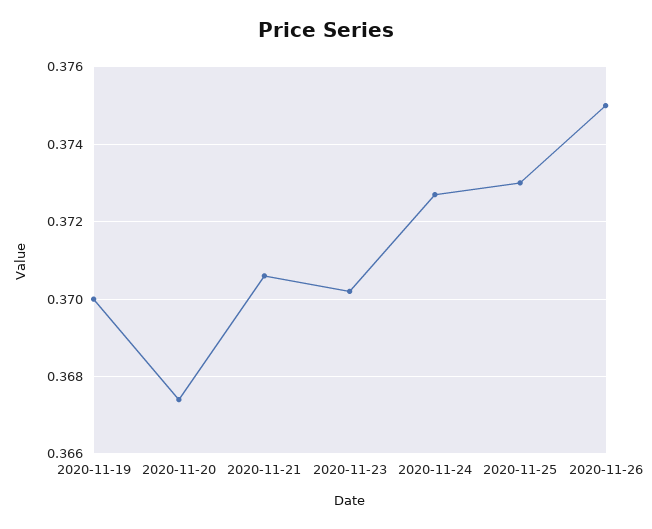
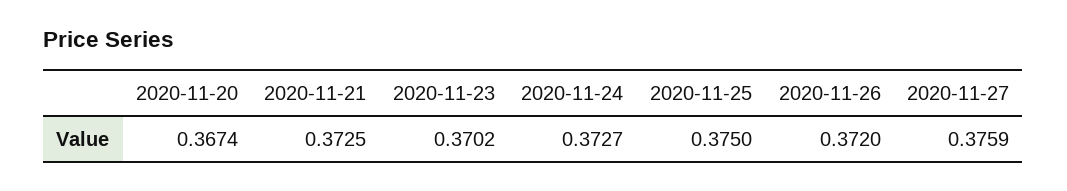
2020-11-19: 0.37 -> none
2020-11-21: 0.3705 -> 0.3725
2020-11-25: 0.373 -> 0.375
2020-11-26: 0.375 -> 0.372
2020-11-27: none -> 0.3759

